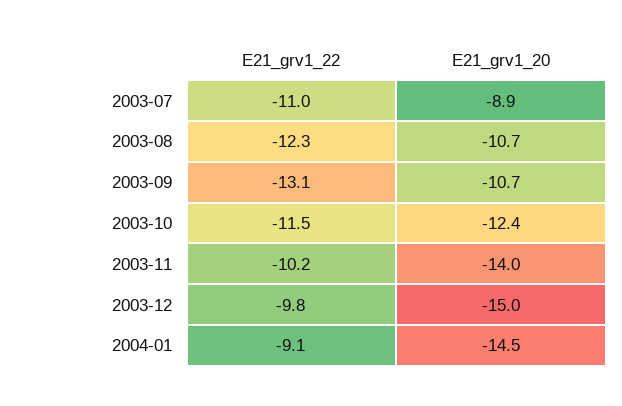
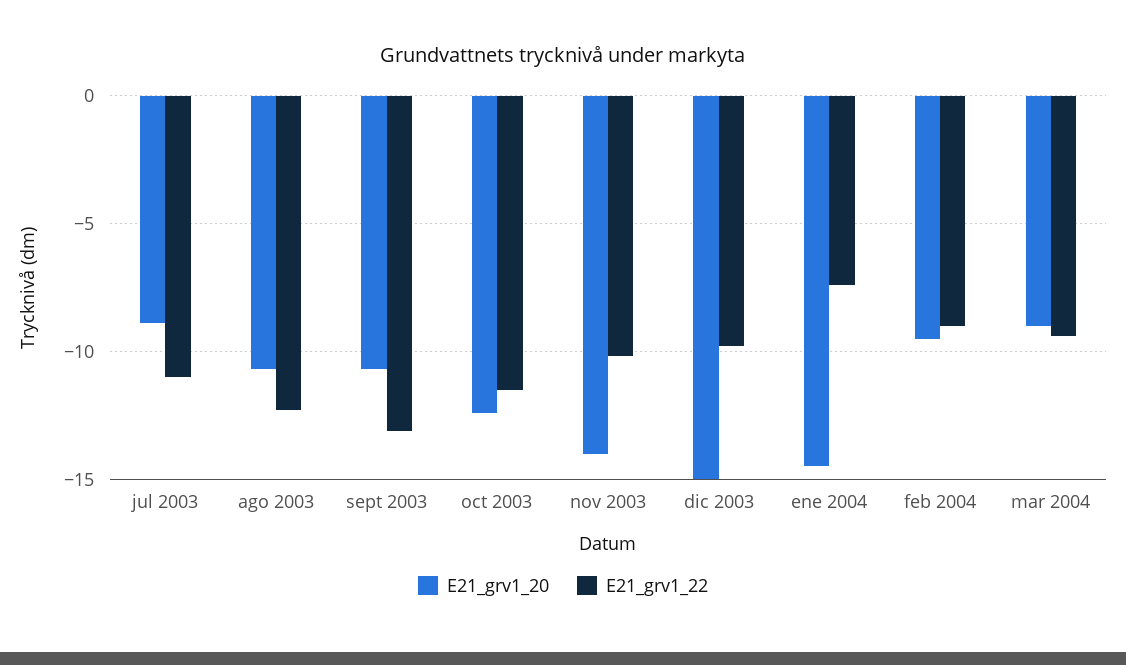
E21_grv1_22, 2004-01: -9.1 -> -7.5
E21_grv1_20, feb 2004: none -> -9.5
E21_grv1_22, feb 2004: none -> -9
E21_grv1_20, mar 2004: none -> -9
E21_grv1_22, mar 2004: none -> -9.5

